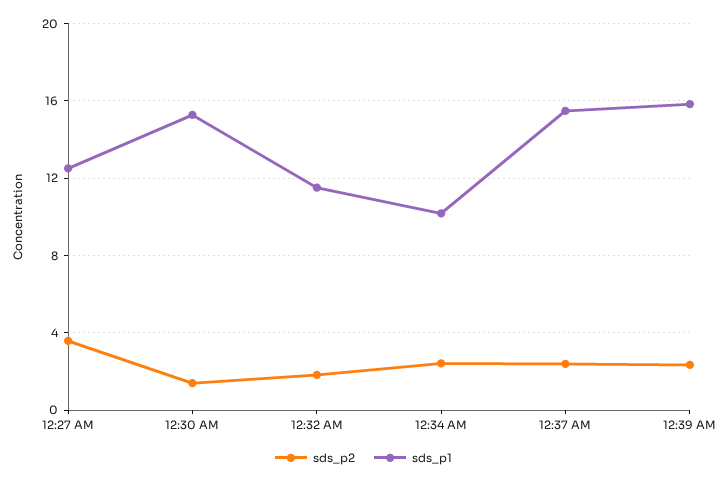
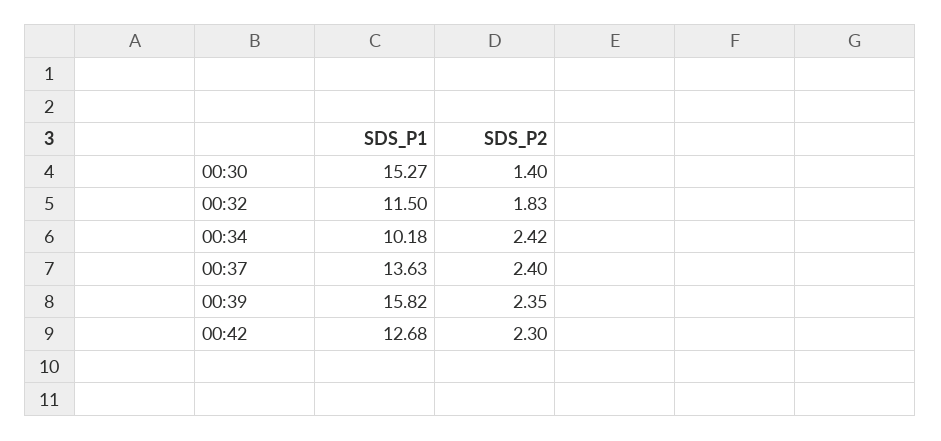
sds_p2, 12:27 AM: 3.5 -> none
sds_p1, 12:27 AM: 12.5 -> none
sds_p1, 12:37 AM: 15.5 -> 13.63
sds_p1, 00:42: none -> 12.68
sds_p2, 00:42: none -> 2.3

